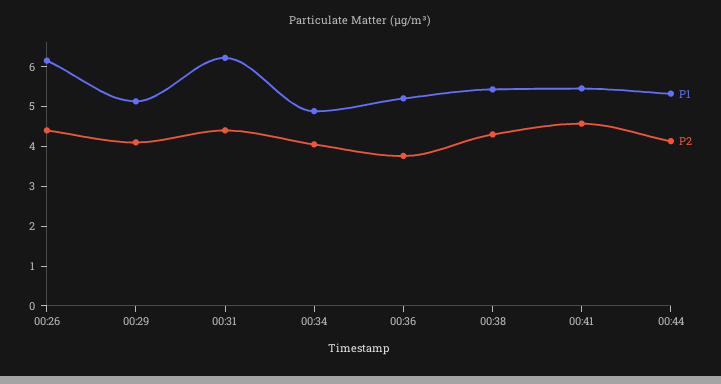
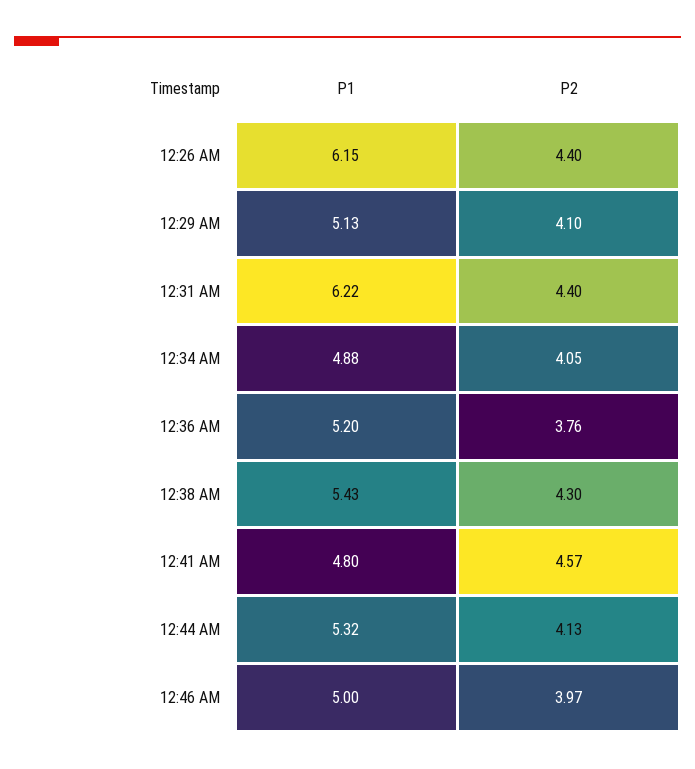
P1, 00:41: 5.5 -> 4.8
P1, 12:46 AM: none -> 5
P2, 12:46 AM: none -> 3.97

